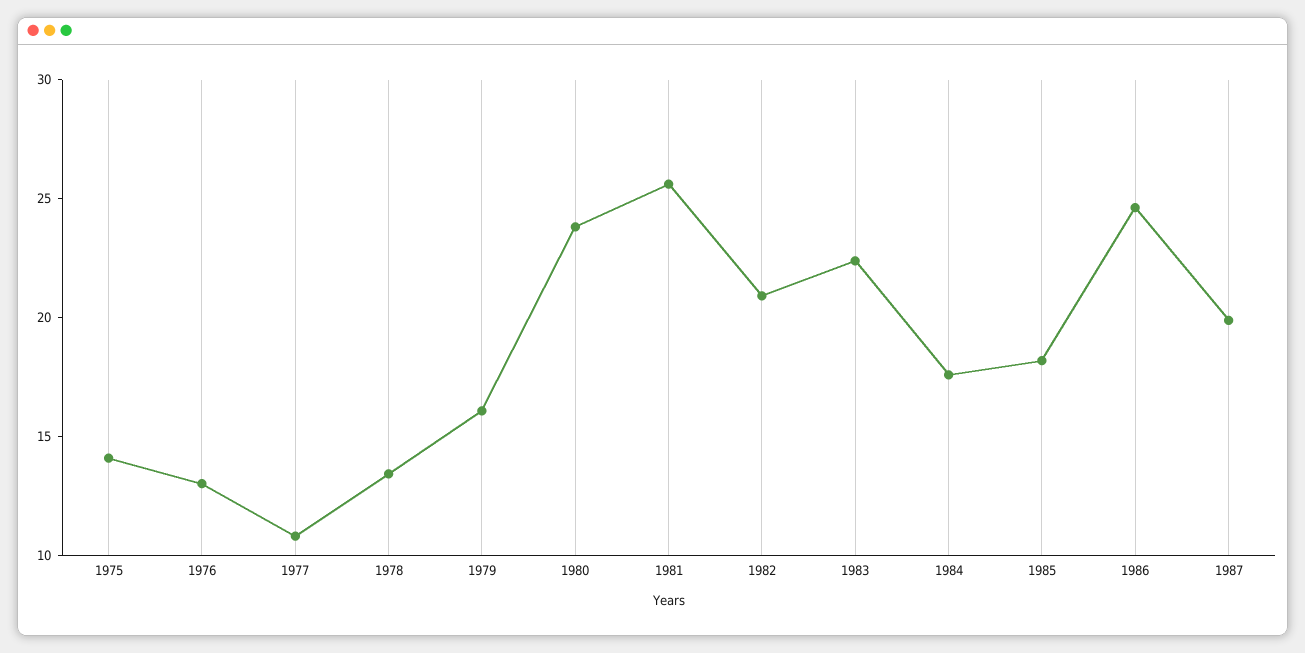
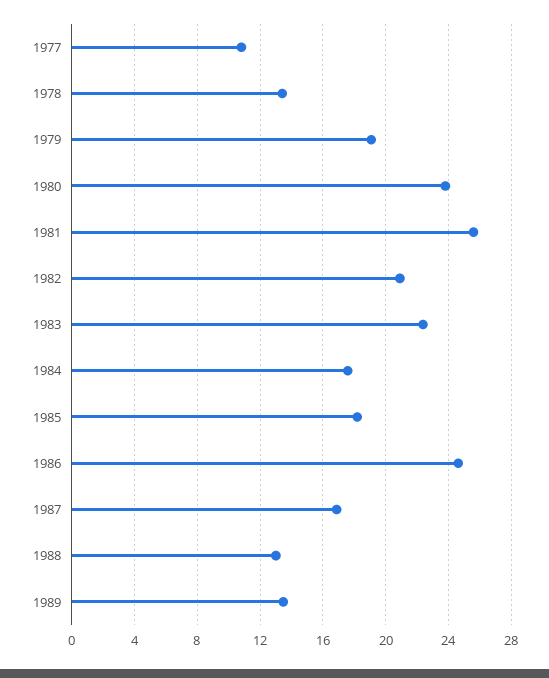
1975: 14 -> none
1976: 13 -> none
1979: 16 -> 19
1987: 20 -> 17
1988: none -> 13
1989: none -> 13.5

